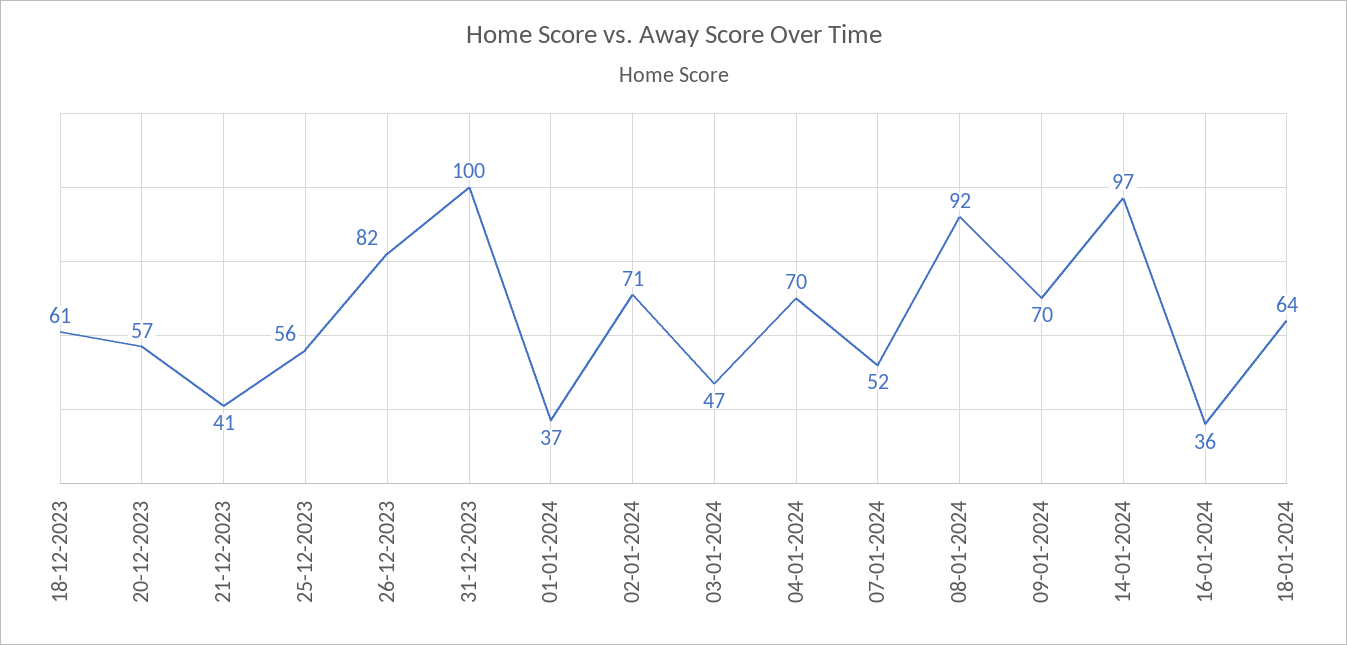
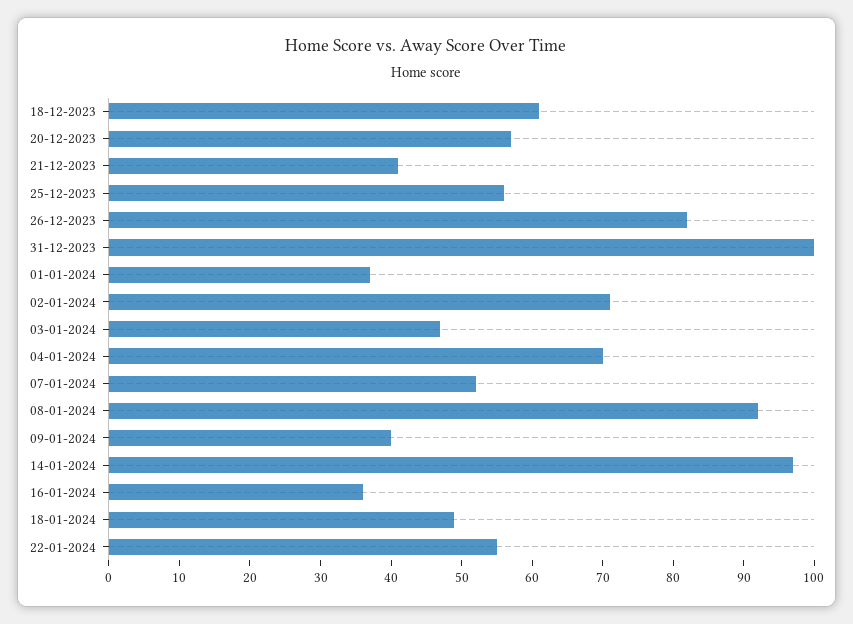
09-01-2024: 70 -> 40
18-01-2024: 64 -> 50
22-01-2024: none -> 55

